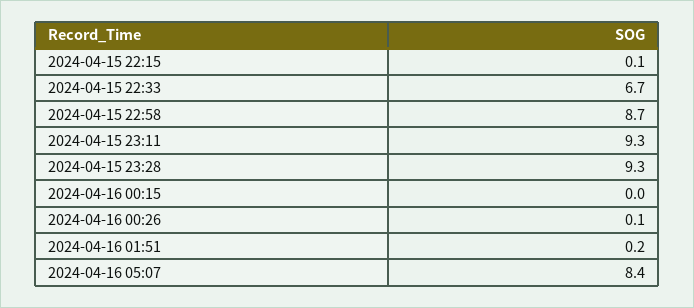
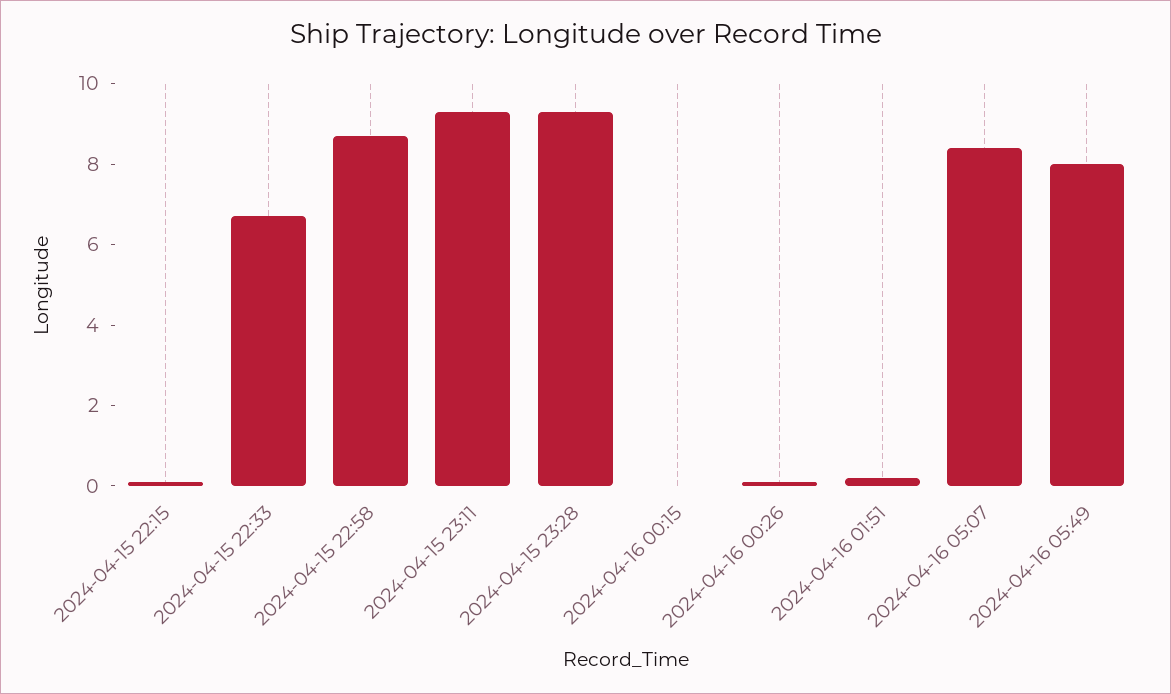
2024-04-16 05:49: none -> 8

